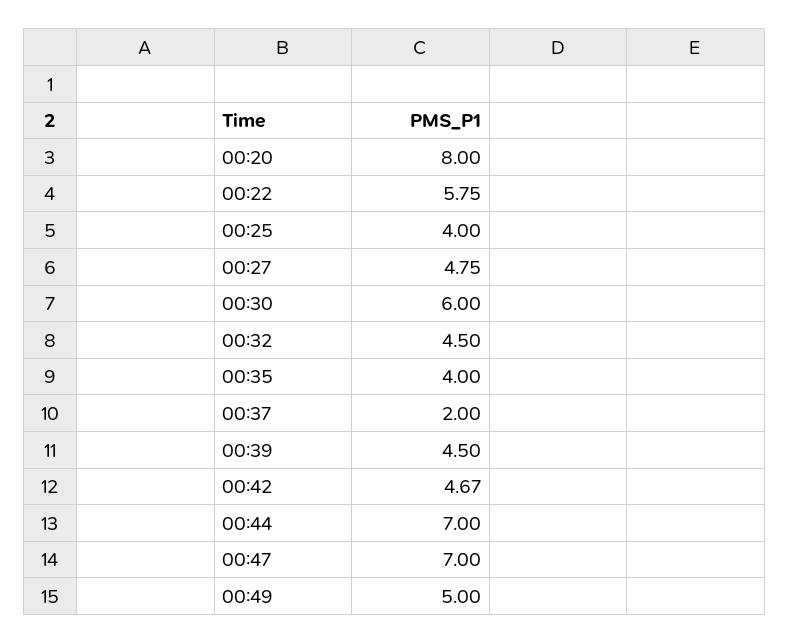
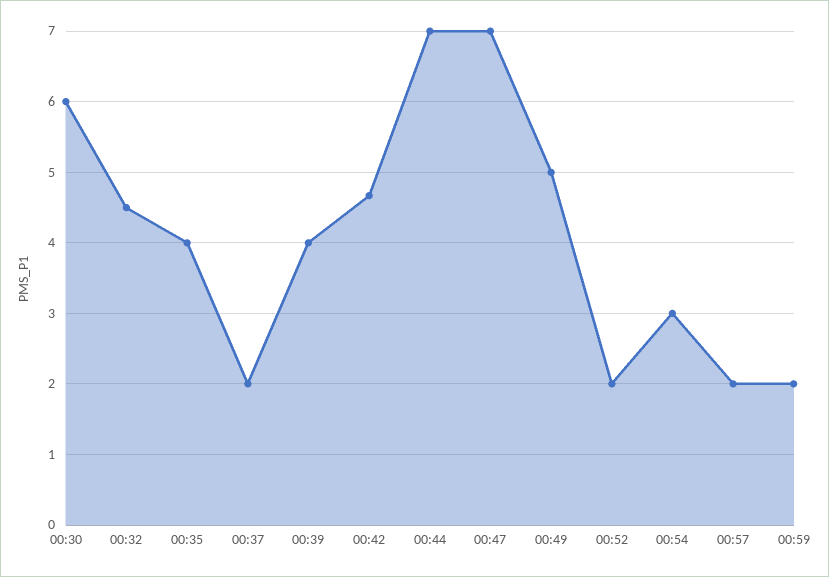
00:20: 8 -> none
00:22: 5.75 -> none
00:25: 4 -> none
00:27: 4.75 -> none
00:39: 4.5 -> 4
00:52: none -> 2
00:54: none -> 3
00:57: none -> 2
00:59: none -> 2

